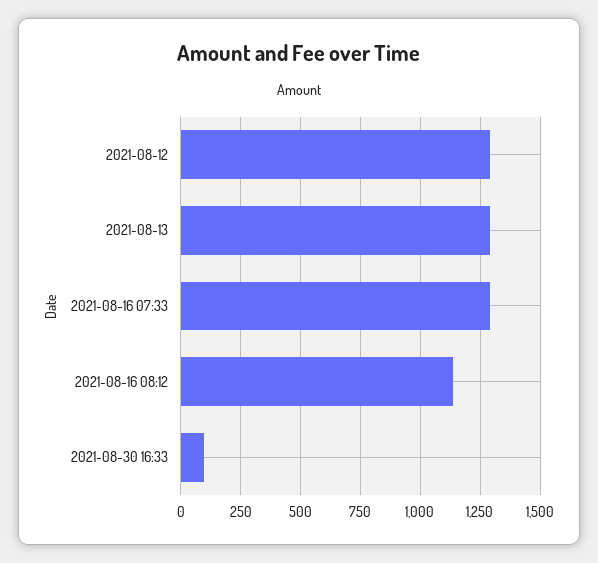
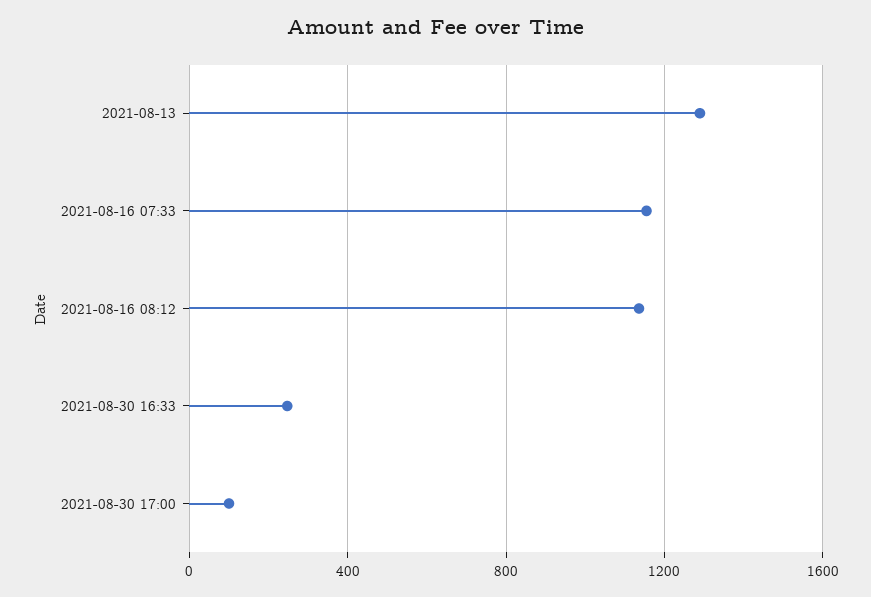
2021-08-12: 1300 -> none
2021-08-16 07:33: 1300 -> 1150
2021-08-30 16:33: 100 -> 250
2021-08-30 17:00: none -> 100

